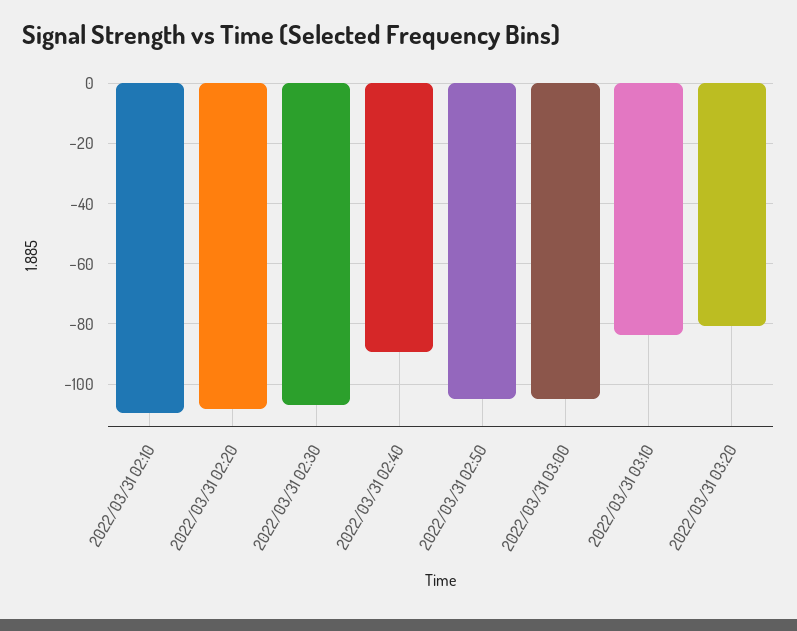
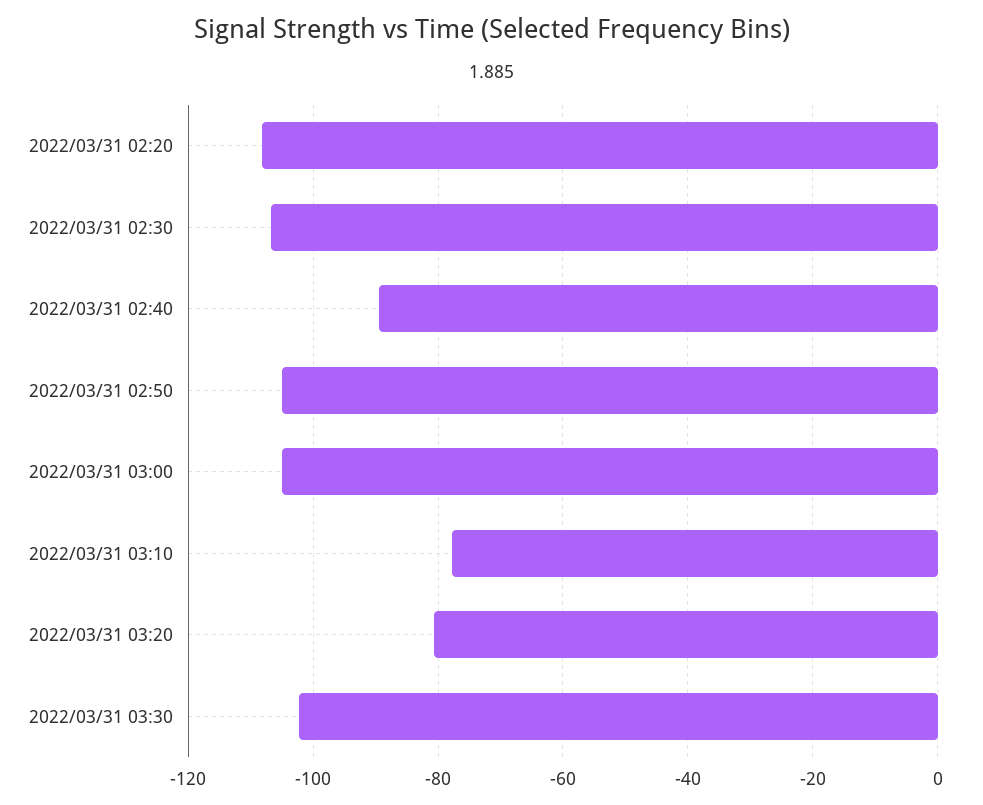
2022/03/31 02:10: -110 -> none
2022/03/31 03:10: -84 -> -78
2022/03/31 03:30: none -> -102

